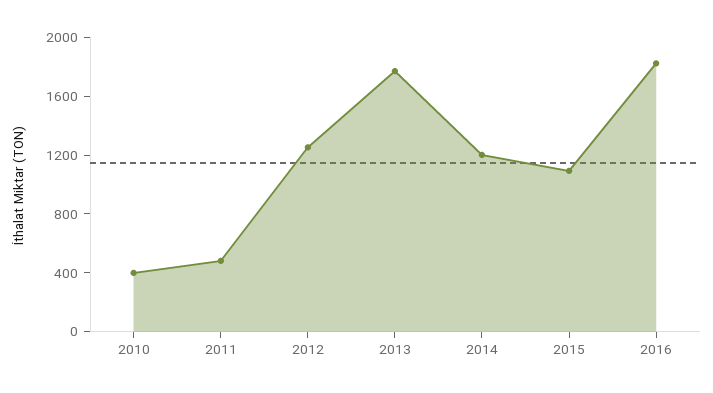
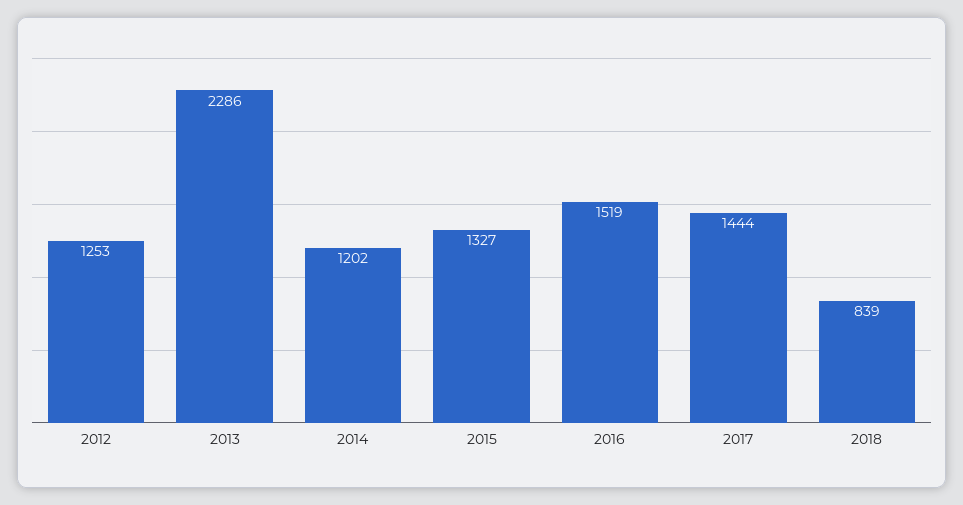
2010: 400 -> none
2011: 500 -> none
2013: 1800 -> 2286
2015: 1100 -> 1327
2016: 1800 -> 1519
2017: none -> 1444
2018: none -> 839

